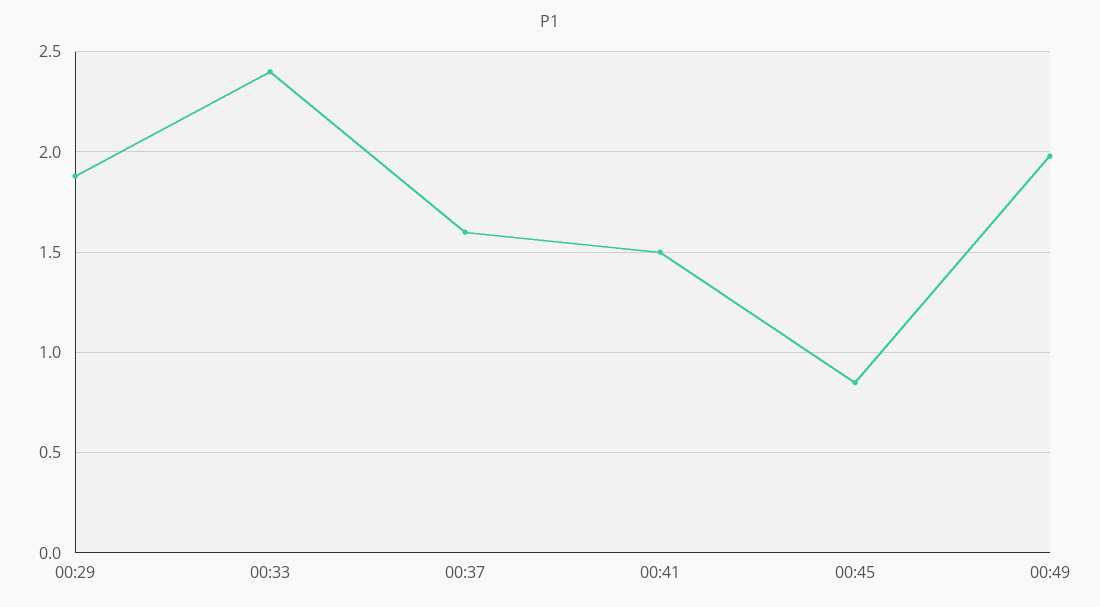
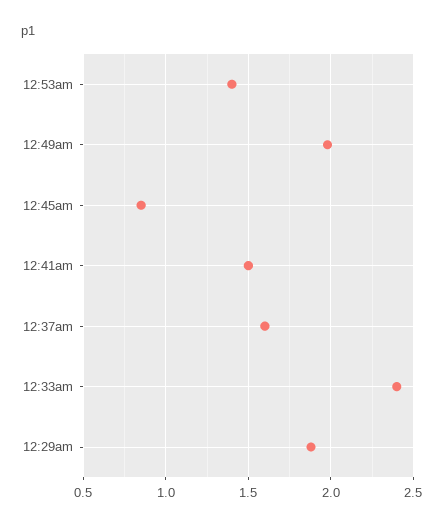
12:53am: none -> 1.4

